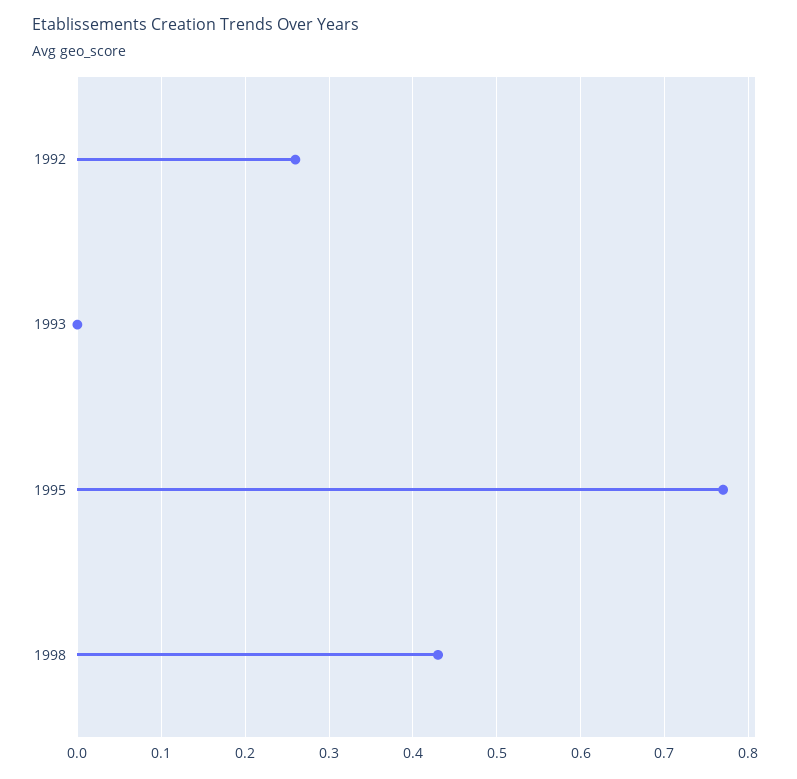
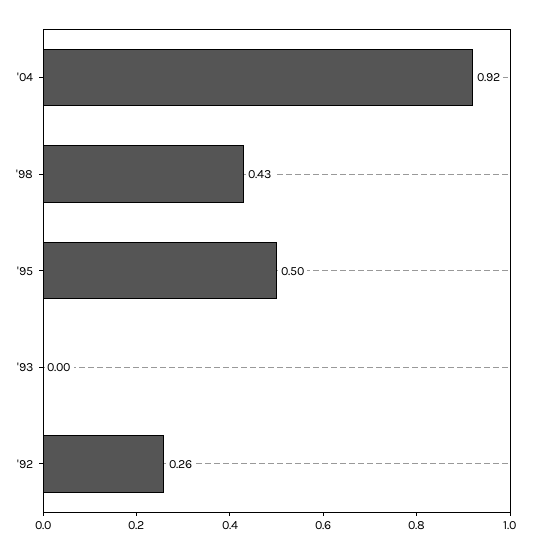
1995: 0.77 -> 0.5
'04: none -> 0.92

